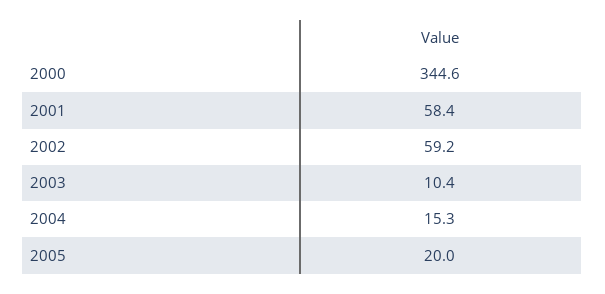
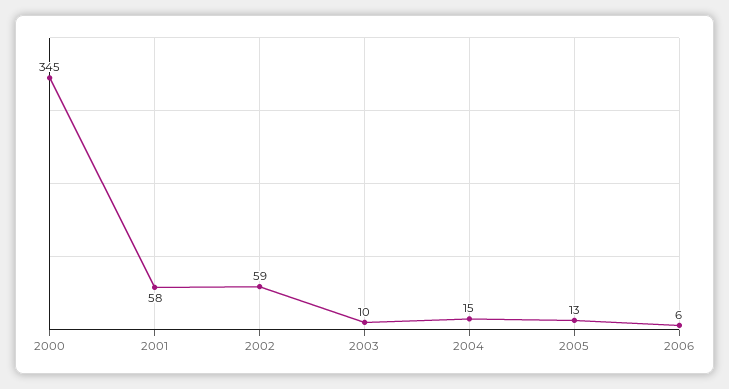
2005: 20 -> 13
2006: none -> 6

